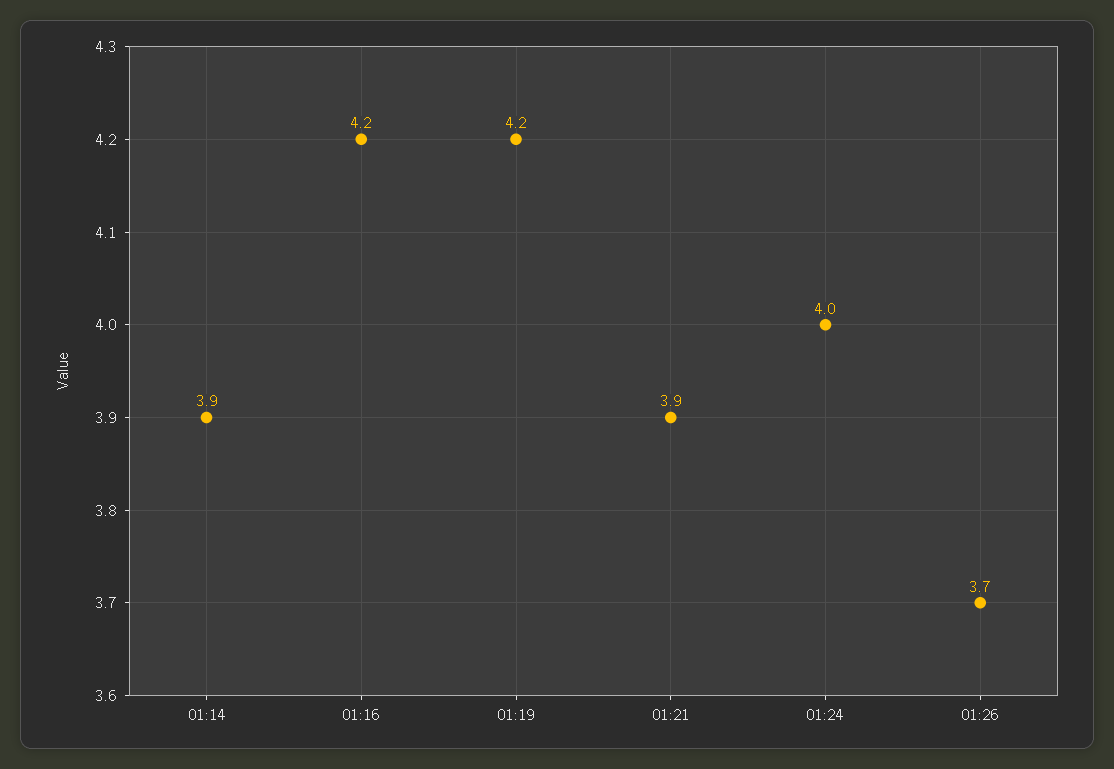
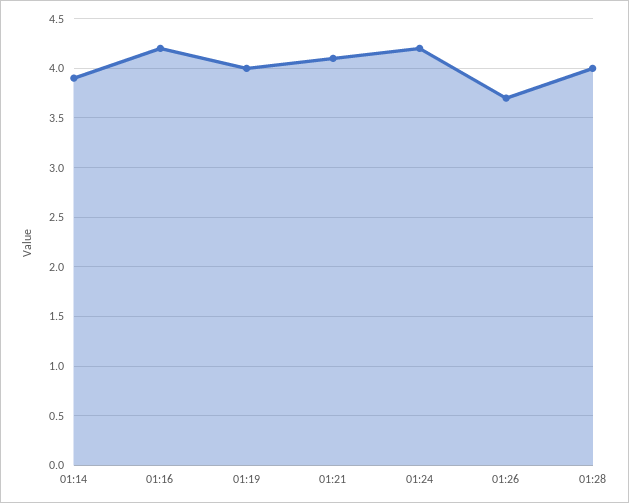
01:19: 4.2 -> 4
01:21: 3.9 -> 4.1
01:24: 4 -> 4.2
01:28: none -> 4

